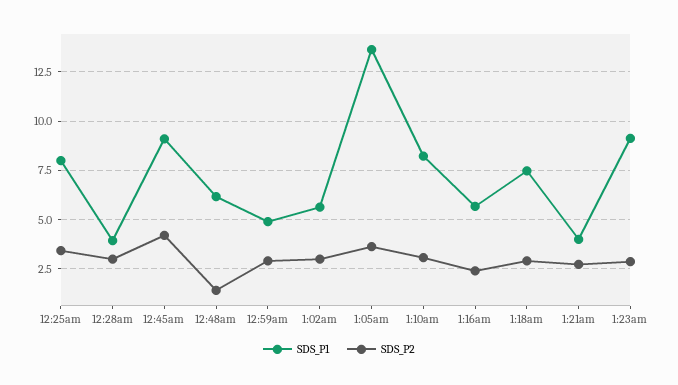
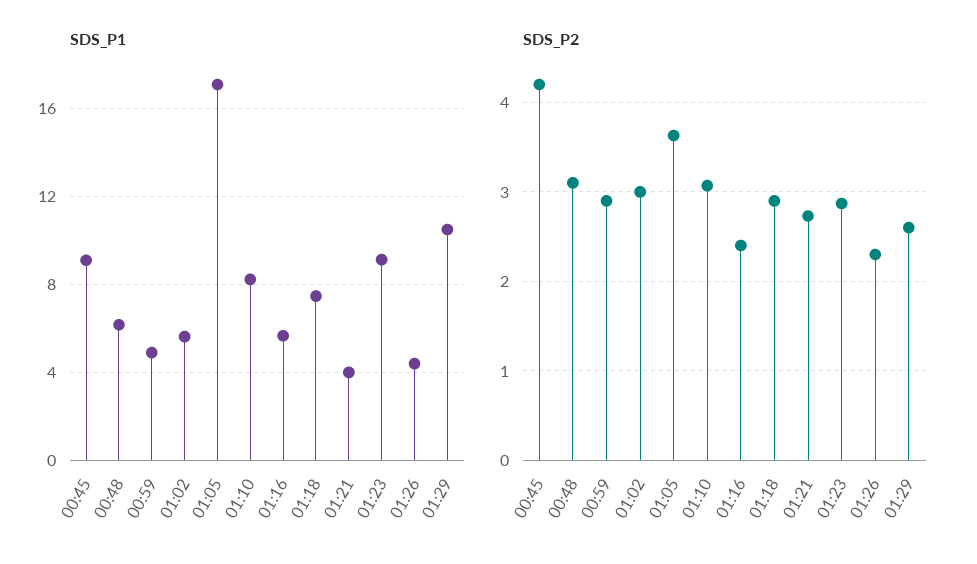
SDS_P1, 12:25am: 8 -> none
SDS_P2, 12:25am: 3.5 -> none
SDS_P1, 12:28am: 4 -> none
SDS_P2, 12:28am: 3 -> none
SDS_P2, 12:48am: 1.5 -> 3.1
SDS_P1, 1:05am: 13.5 -> 17
SDS_P1, 01:26: none -> 4.5
SDS_P1, 01:29: none -> 10.5
SDS_P2, 01:26: none -> 2.3
SDS_P2, 01:29: none -> 2.6

